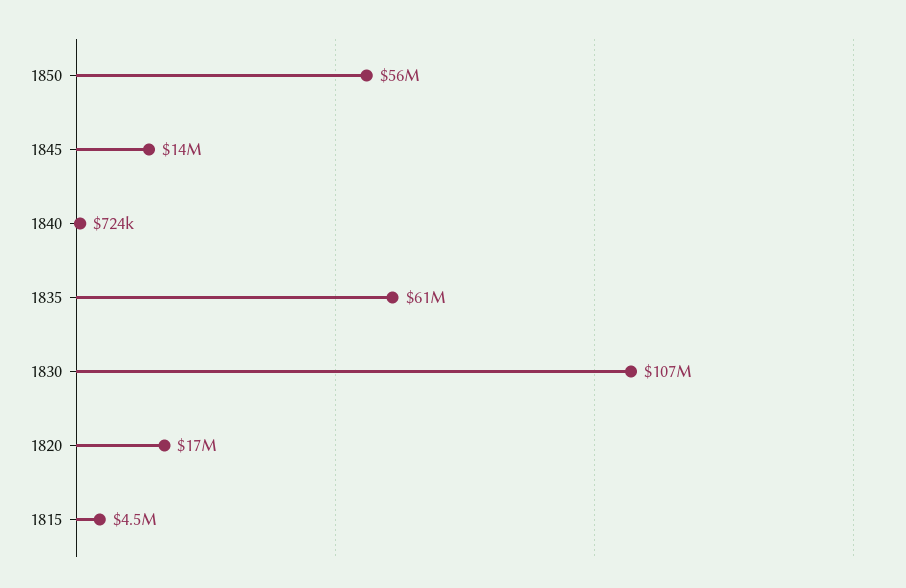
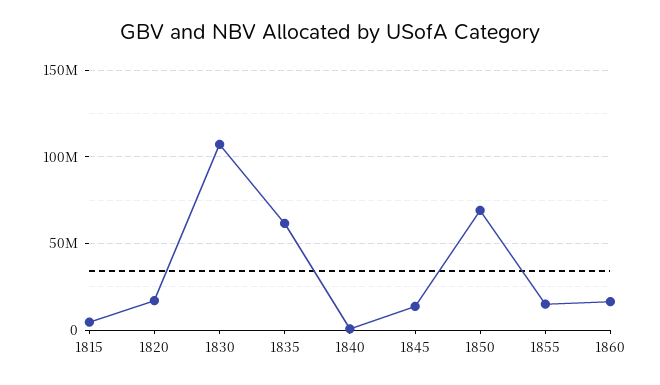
1850: 56000000 -> 70000000
1855: none -> 15000000
1860: none -> 15000000

